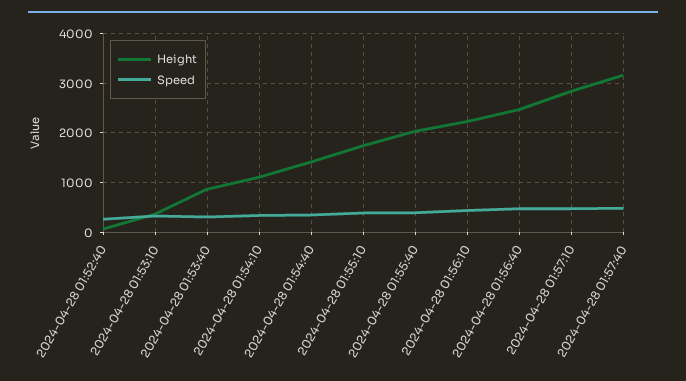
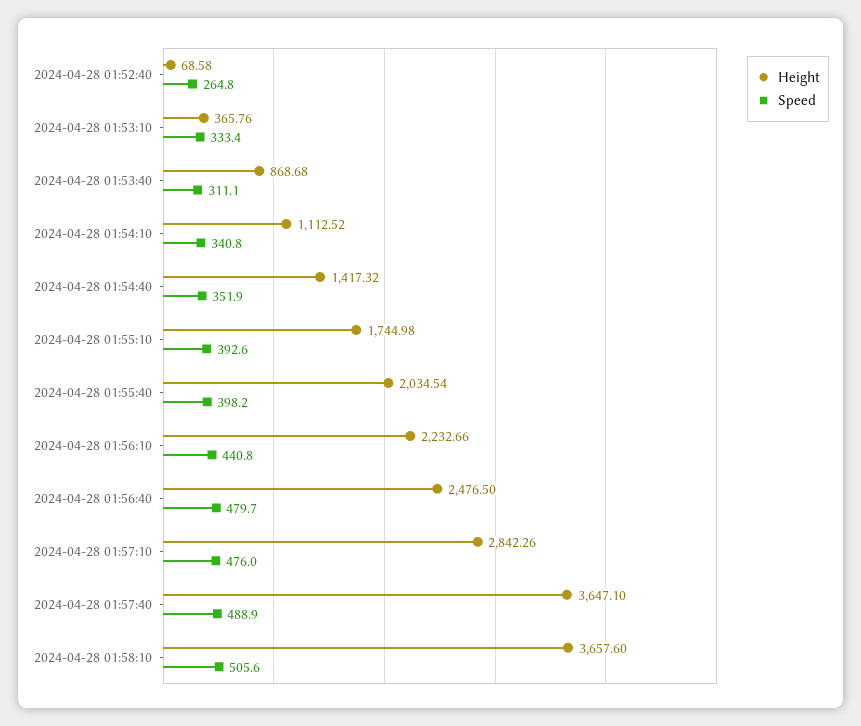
Height, 2024-04-28 01:57:40: 3200 -> 3647.1
Height, 2024-04-28 01:58:10: none -> 3657.6
Speed, 2024-04-28 01:58:10: none -> 505.6

